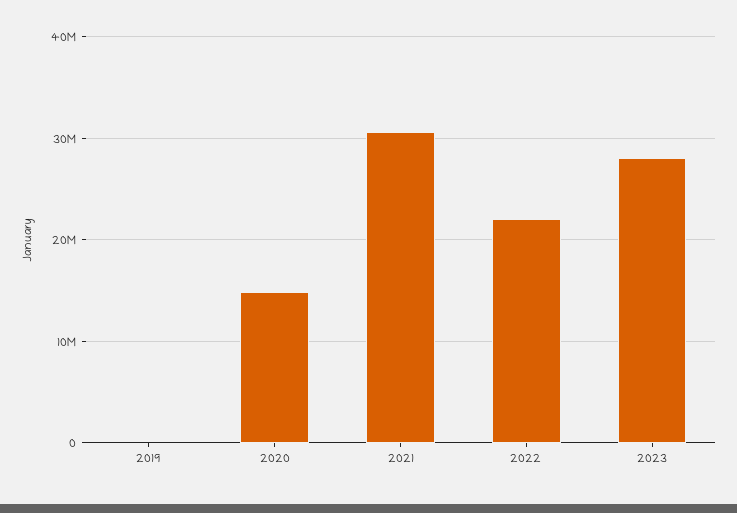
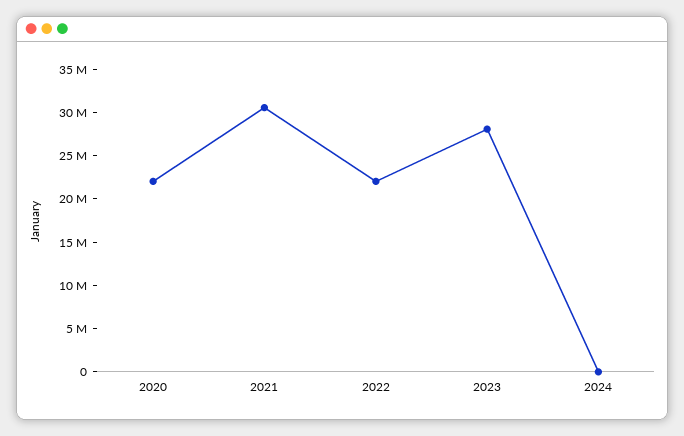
2019: 0 -> none
2020: 15000000 -> 22000000
2024: none -> 0

